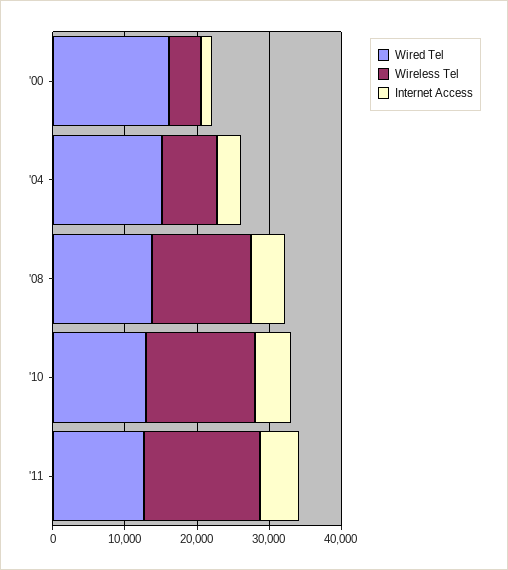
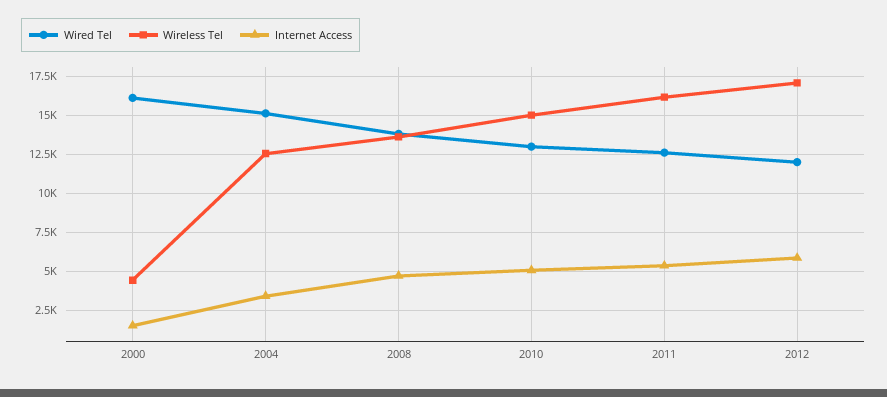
Wireless Tel, '04: 8000 -> 12500
Wired Tel, 2012: none -> 12000
Wireless Tel, 2012: none -> 17000
Internet Access, 2012: none -> 6000

